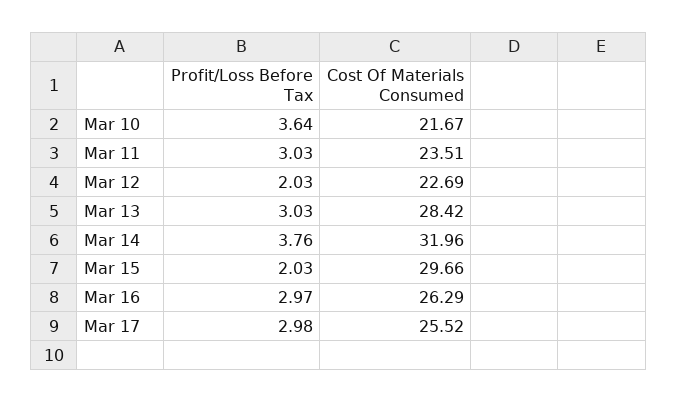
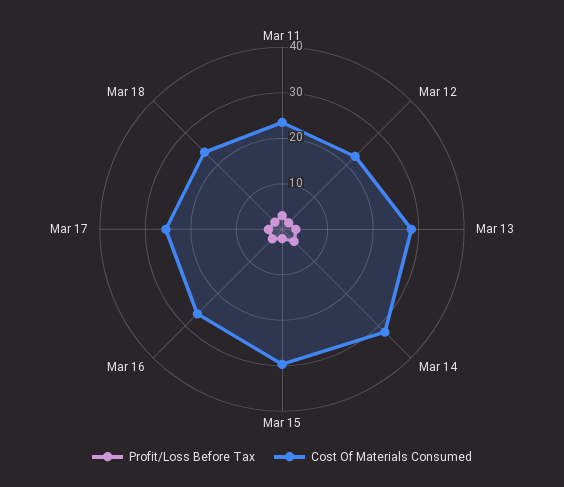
Profit/Loss Before Tax, Mar 10: 3.64 -> none
Cost Of Materials Consumed, Mar 10: 21.67 -> none
Profit/Loss Before Tax, Mar 18: none -> 2
Cost Of Materials Consumed, Mar 18: none -> 24

